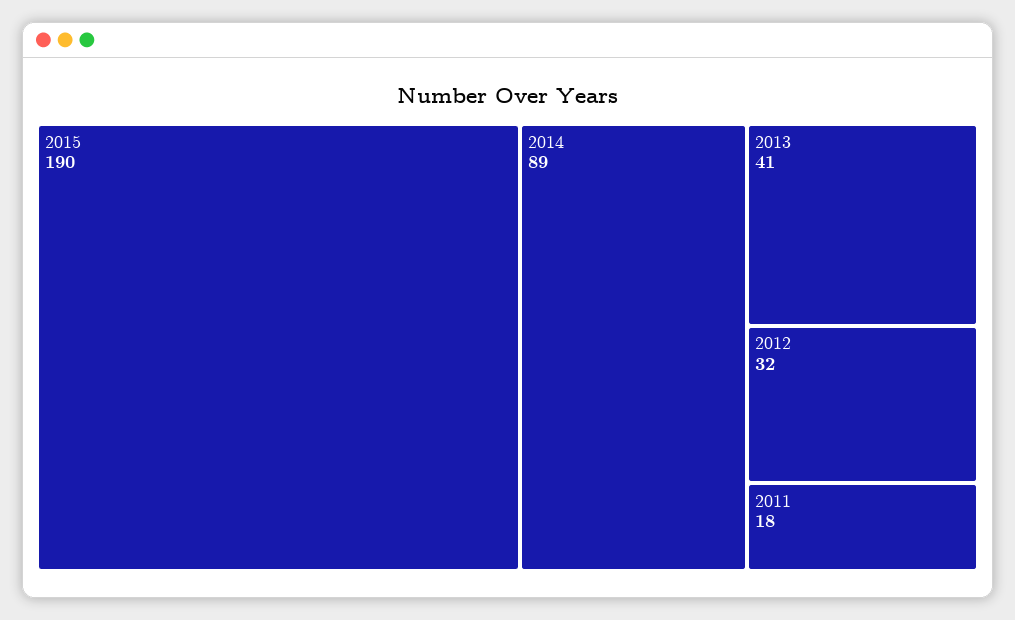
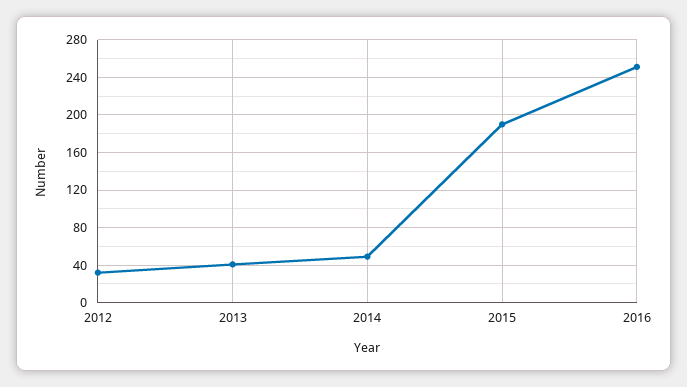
2014: 89 -> 50
2011: 18 -> none
2016: none -> 250

